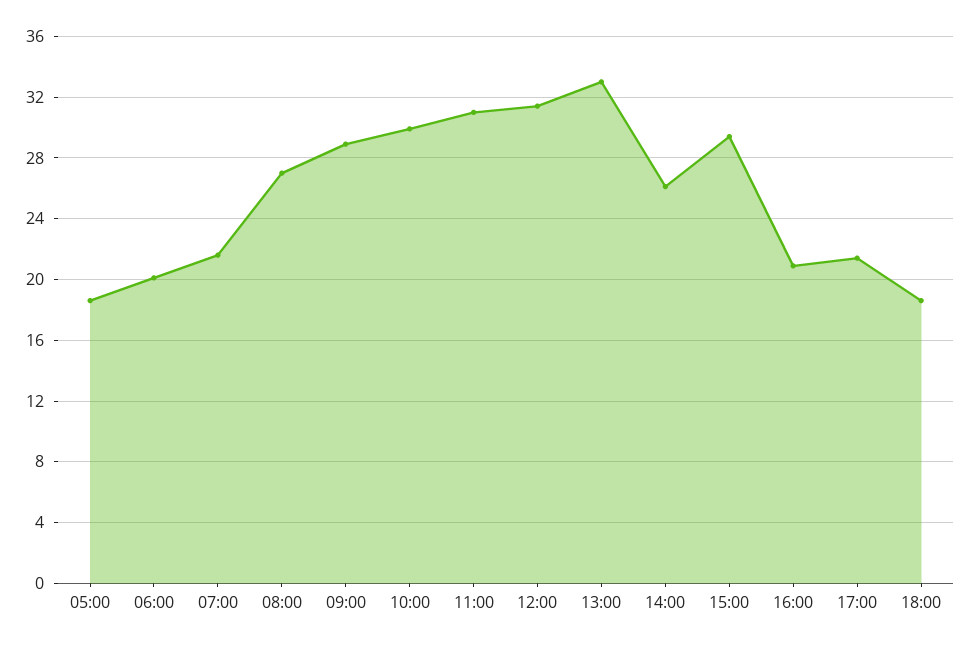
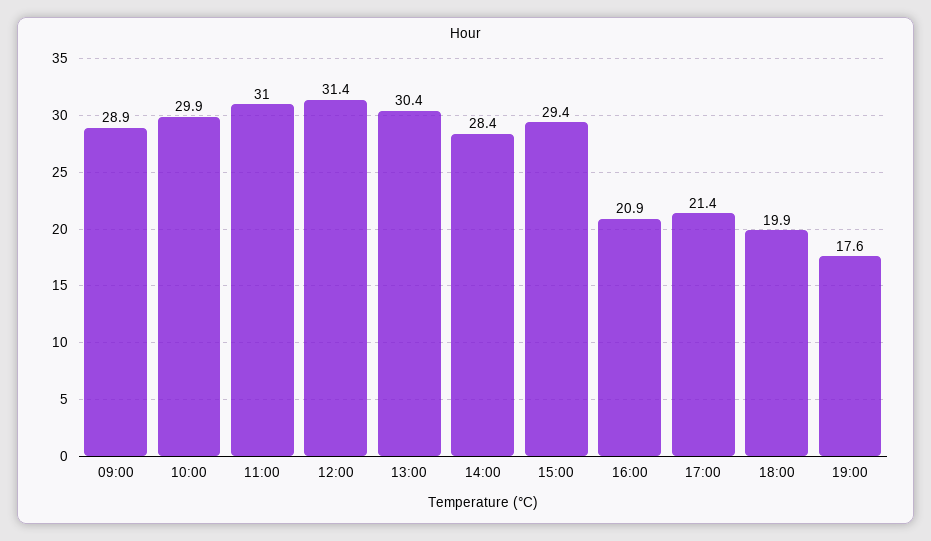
05:00: 18.5 -> none
06:00: 20 -> none
07:00: 21.5 -> none
08:00: 27 -> none
13:00: 33 -> 30.4
14:00: 26 -> 28.4
18:00: 18.5 -> 19.9
19:00: none -> 17.6

